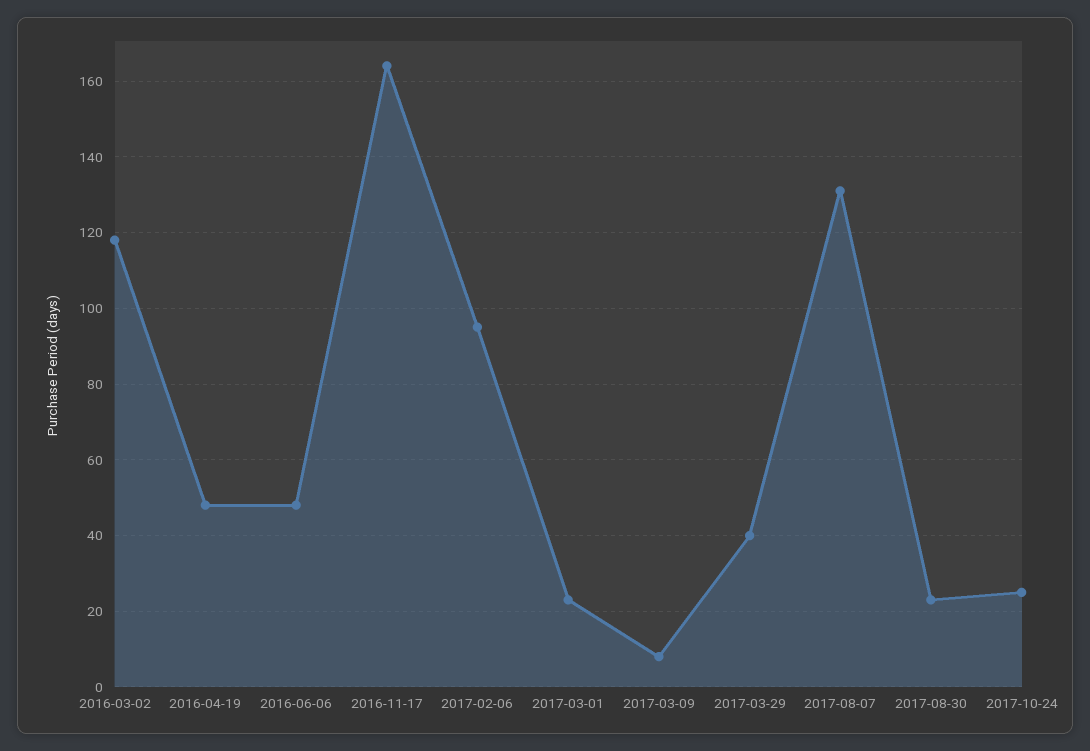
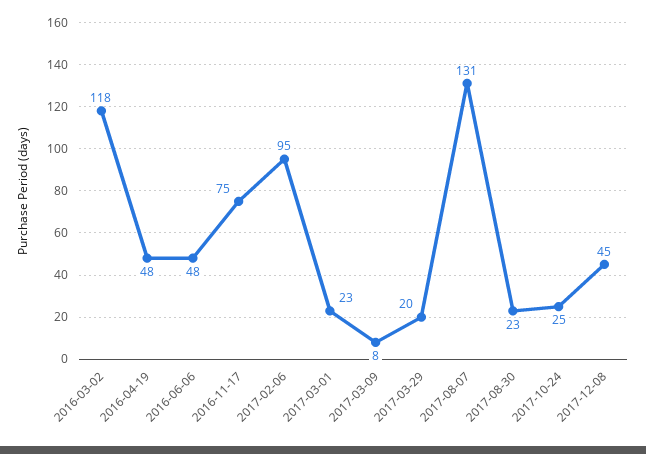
2016-11-17: 165 -> 75
2017-03-29: 40 -> 20
2017-12-08: none -> 45

